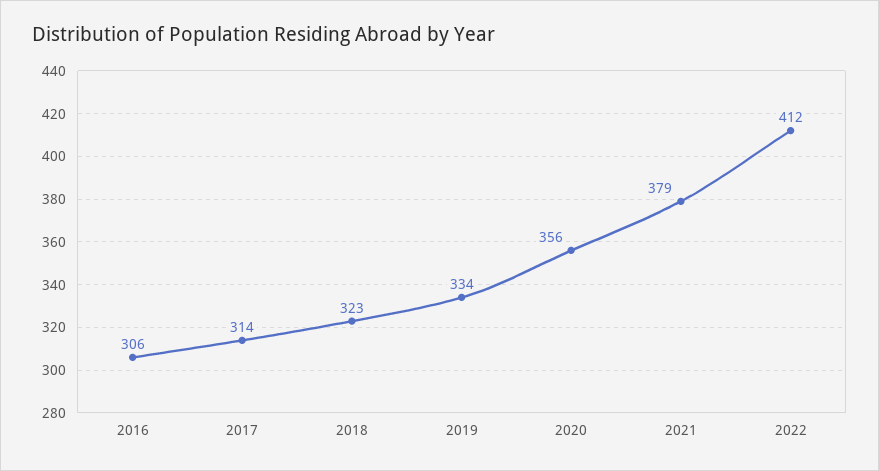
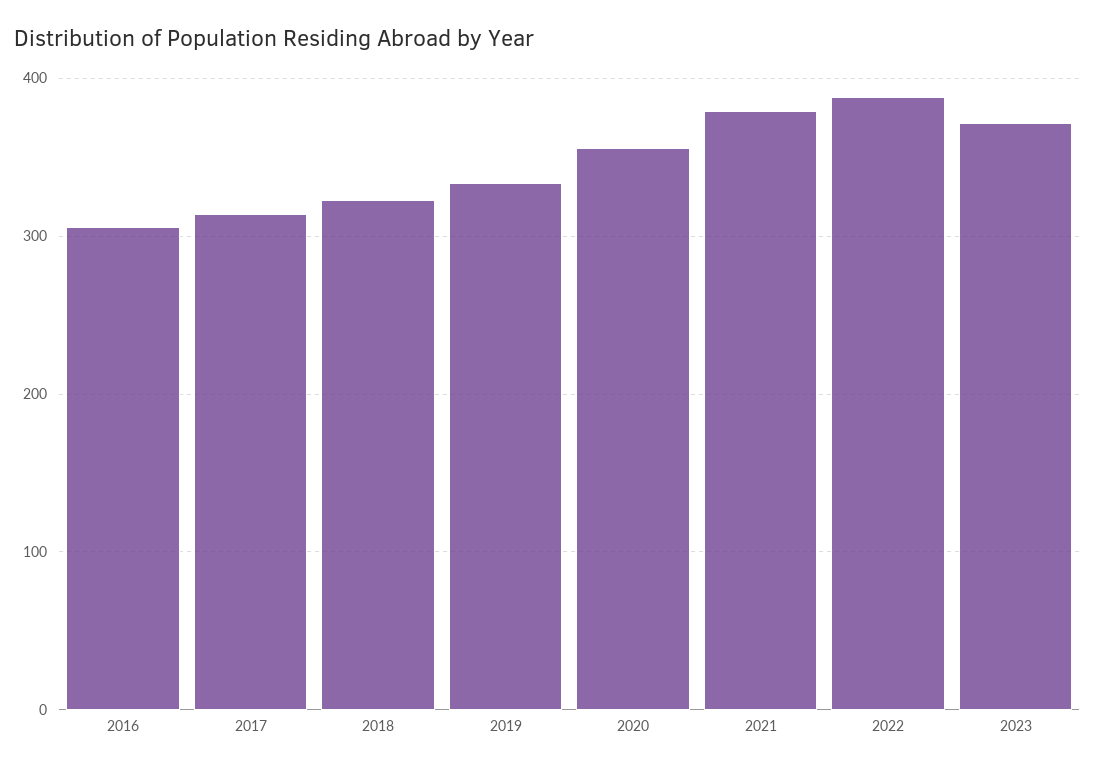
2022: 412 -> 390
2023: none -> 370

